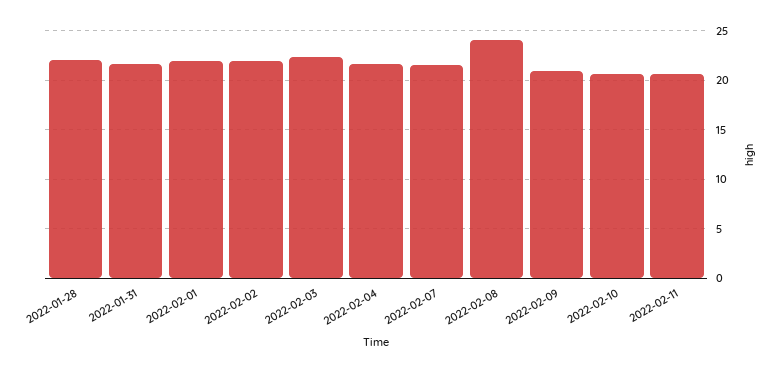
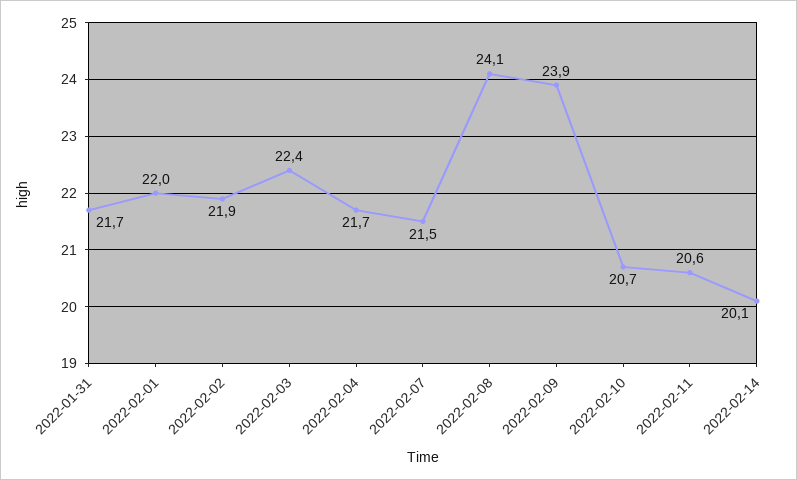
2022-01-28: 22 -> none
2022-02-09: 21 -> 23.9
2022-02-14: none -> 20.1

